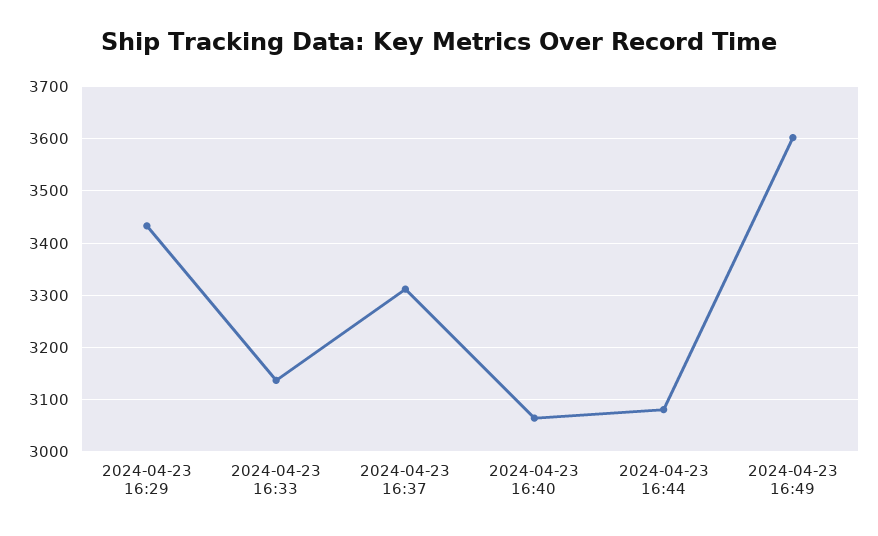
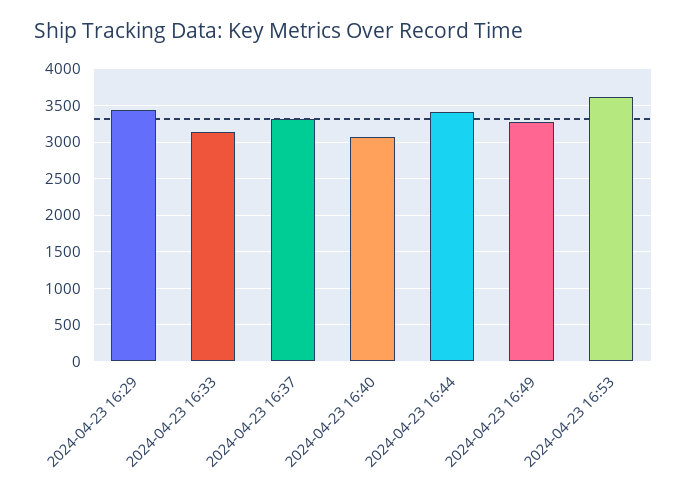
2024-04-23 16:44: 3080 -> 3400
2024-04-23 16:49: 3600 -> 3300
2024-04-23 16:53: none -> 3600

